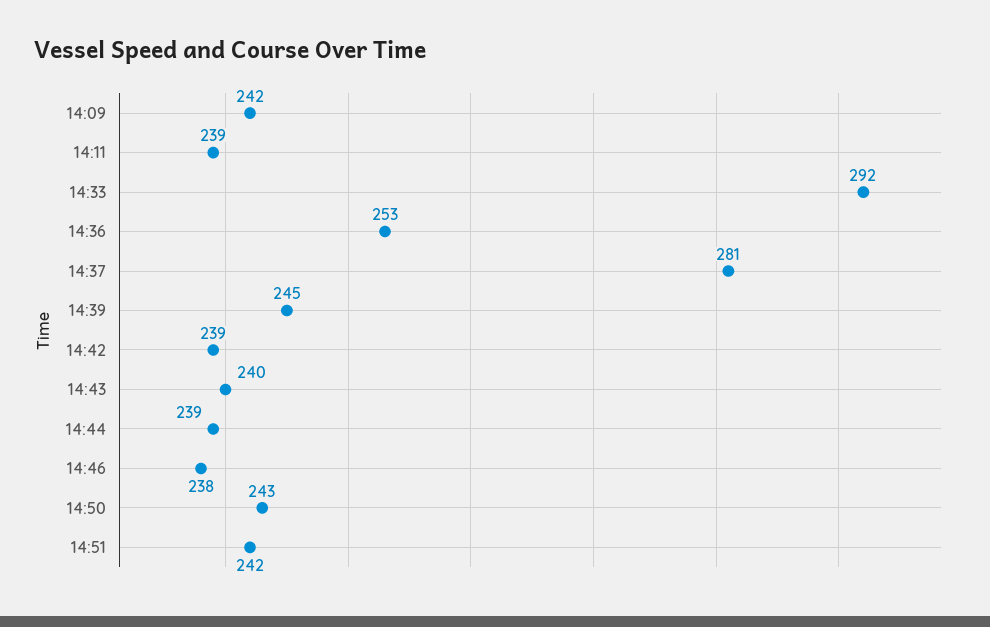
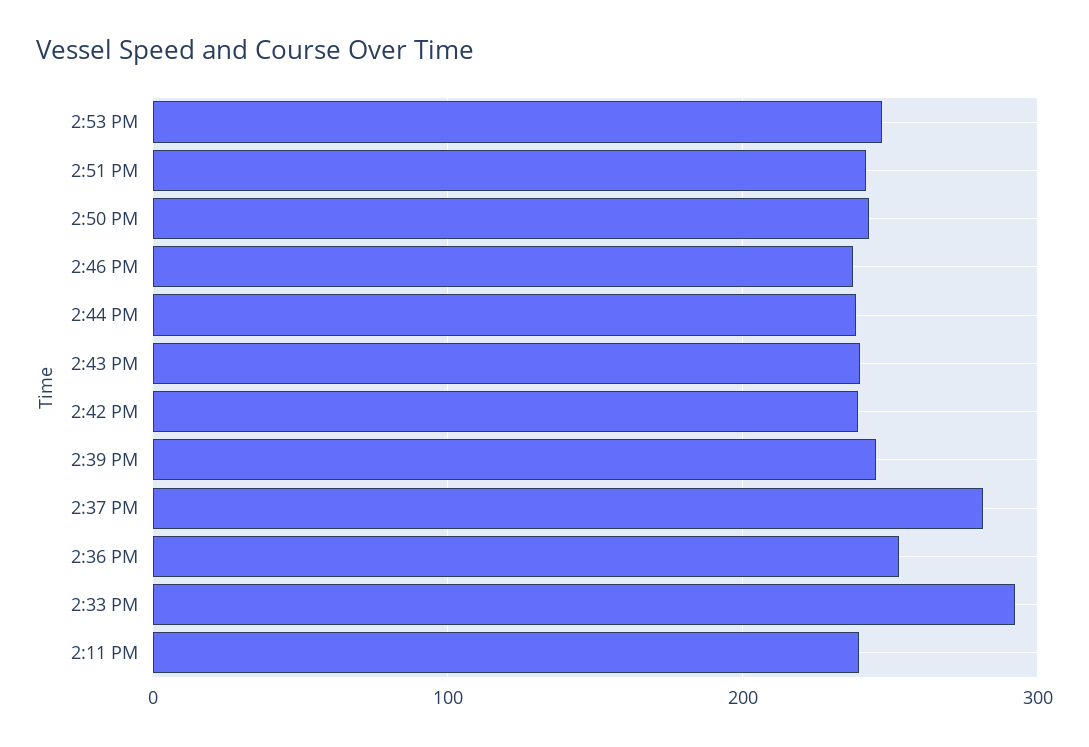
14:09: 242 -> none
2:53 PM: none -> 250

